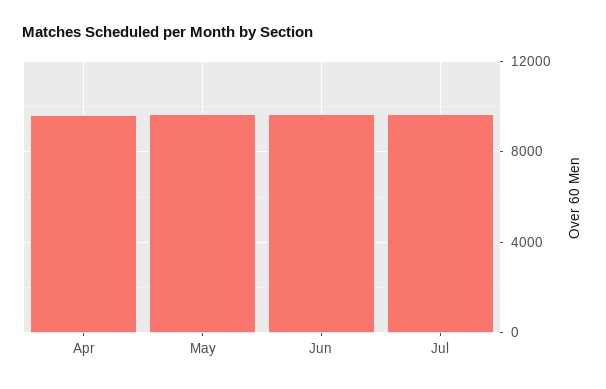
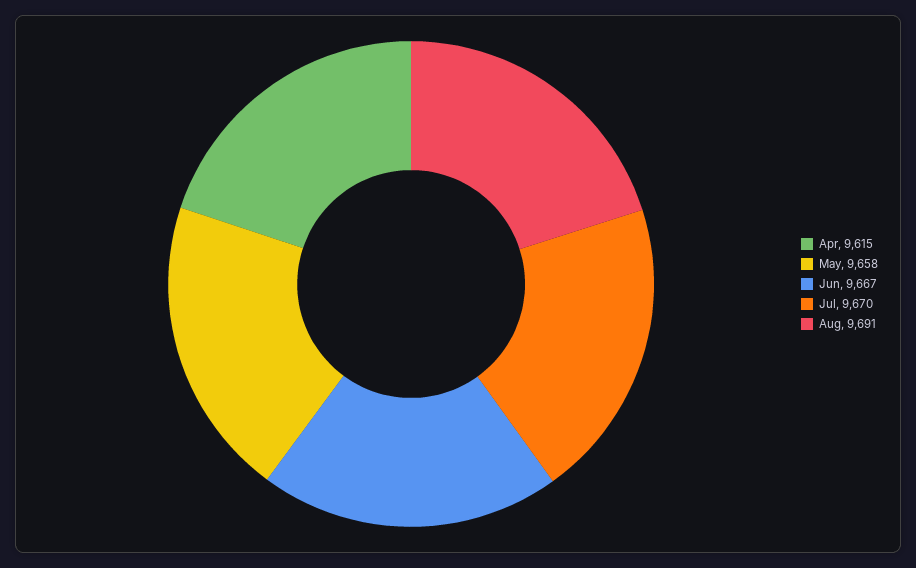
Aug: none -> 9691

